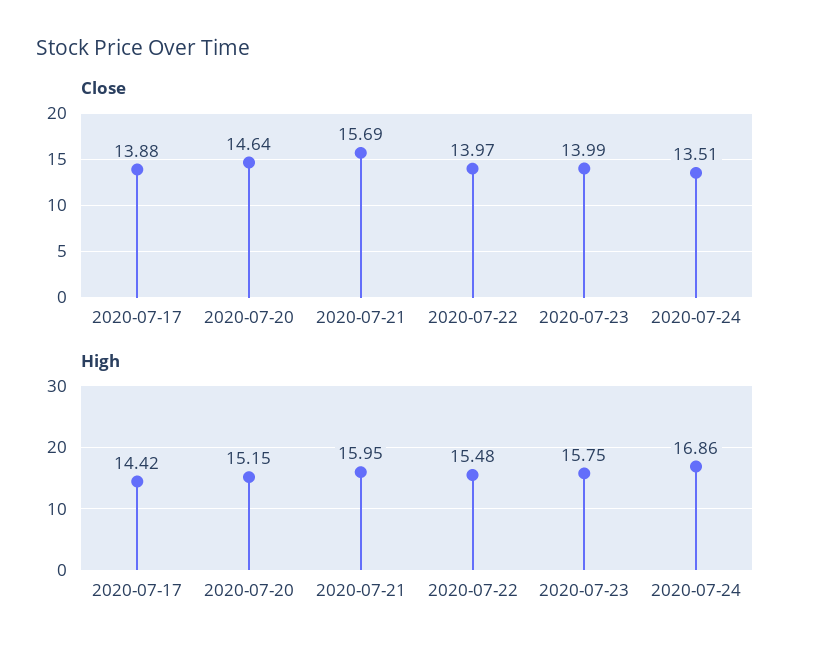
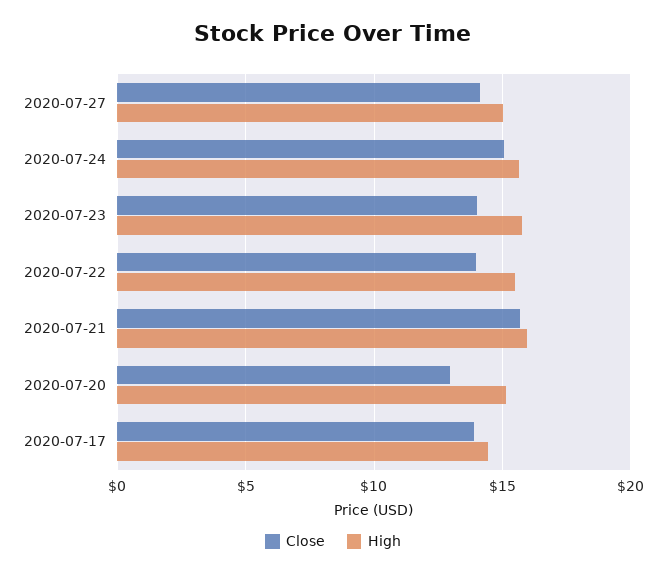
Close, 2020-07-20: 14.64 -> 13
Close, 2020-07-24: 13.51 -> 15
High, 2020-07-24: 16.86 -> 15.5
Close, 2020-07-27: none -> 14
High, 2020-07-27: none -> 15

